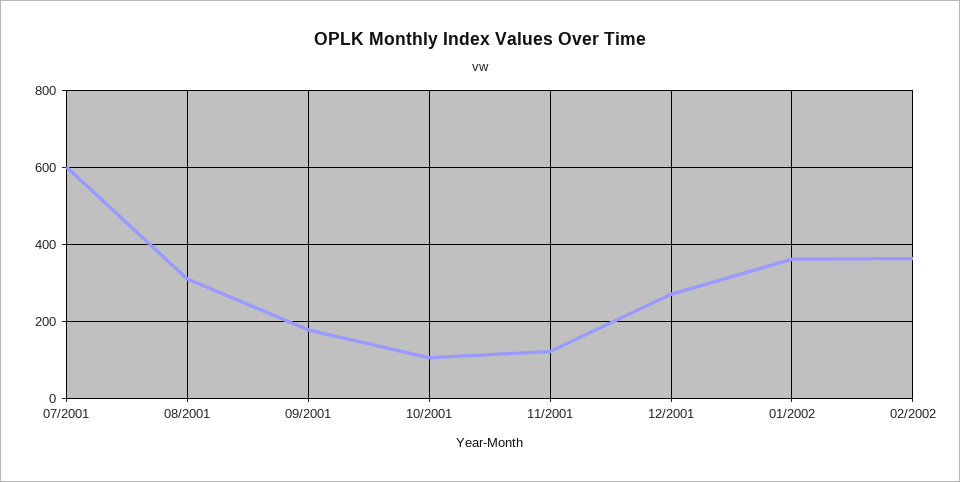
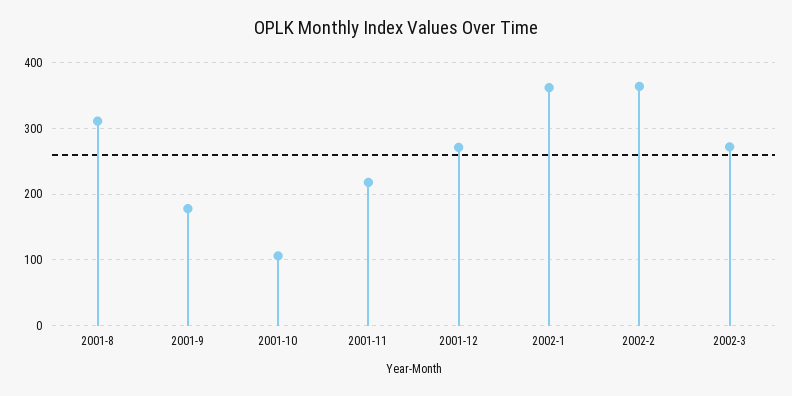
07/2001: 600 -> none
11/2001: 120 -> 220
2002-3: none -> 270

